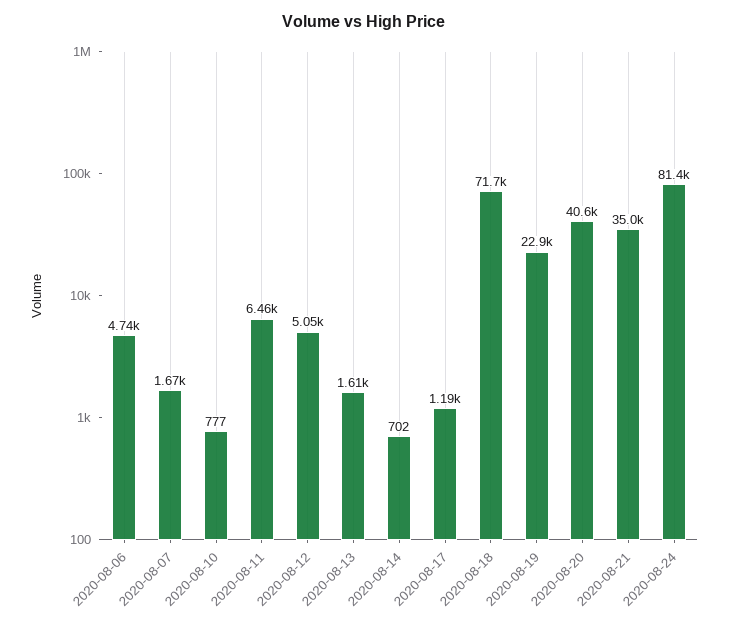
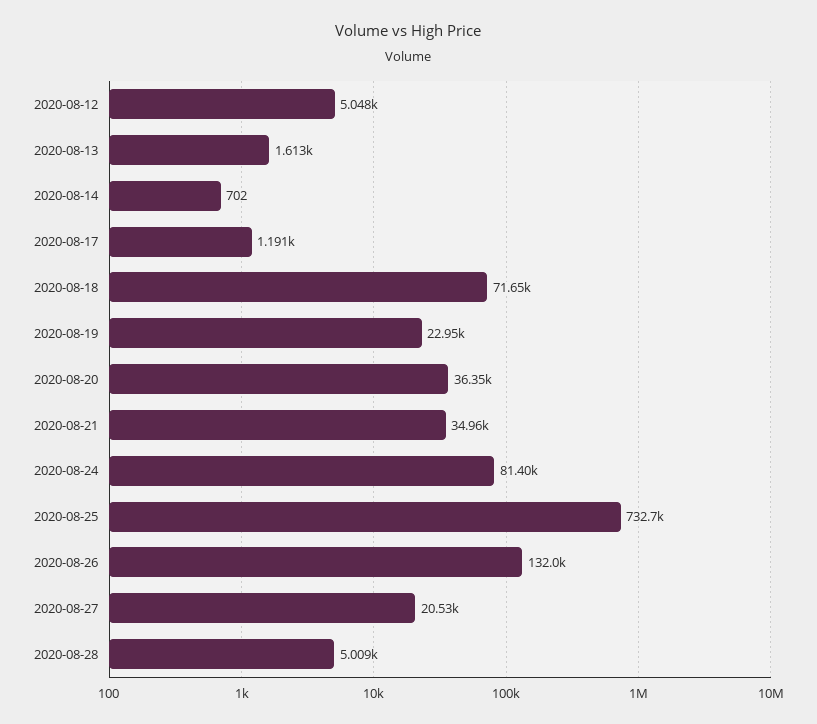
2020-08-06: 4740 -> none
2020-08-07: 1670 -> none
2020-08-10: 777 -> none
2020-08-11: 6460 -> none
2020-08-20: 40600 -> 36350
2020-08-25: none -> 732700
2020-08-26: none -> 132000
2020-08-27: none -> 20530
2020-08-28: none -> 5009

